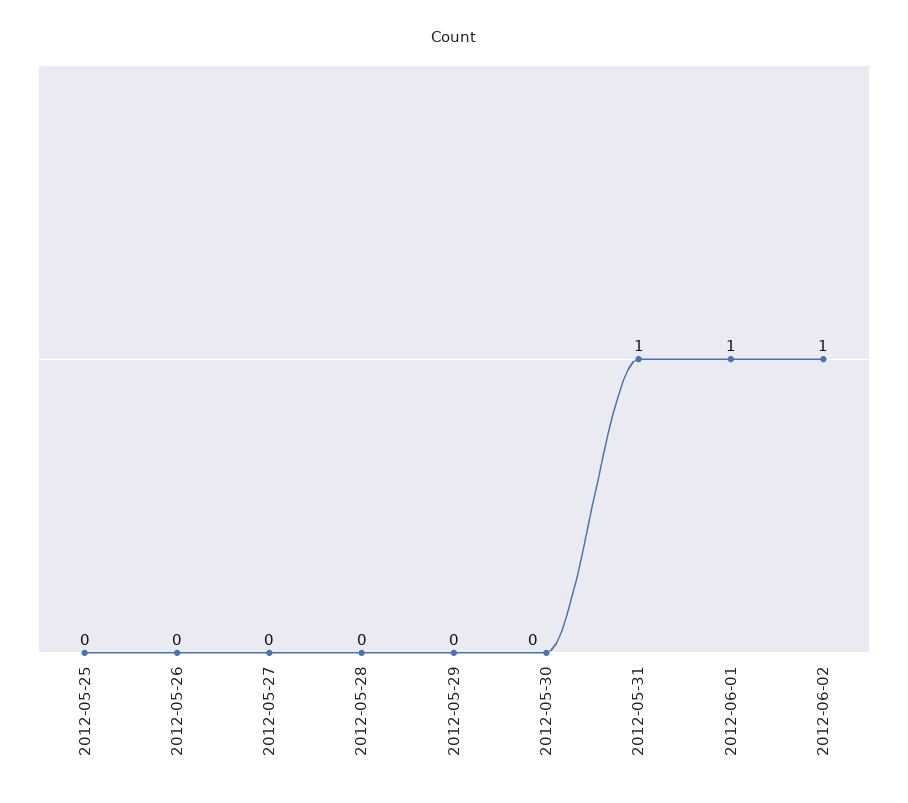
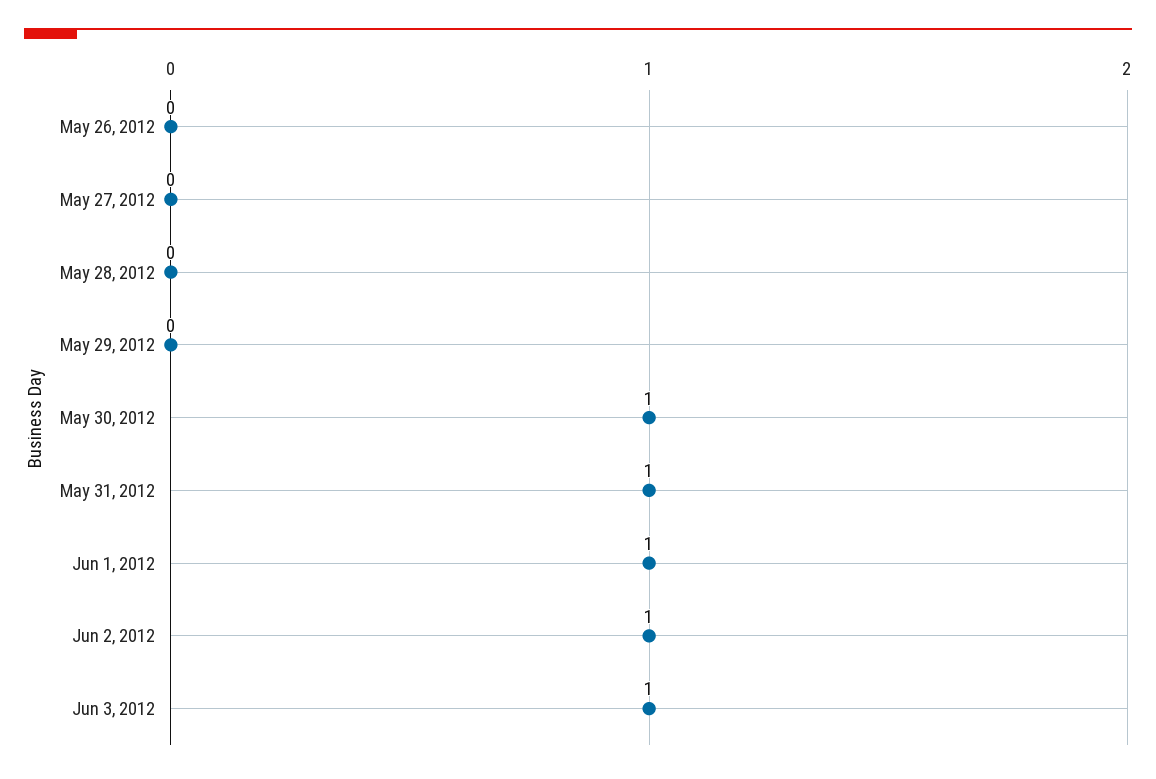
2012-05-25: 0 -> none
2012-05-30: 0 -> 1
Jun 3, 2012: none -> 1

